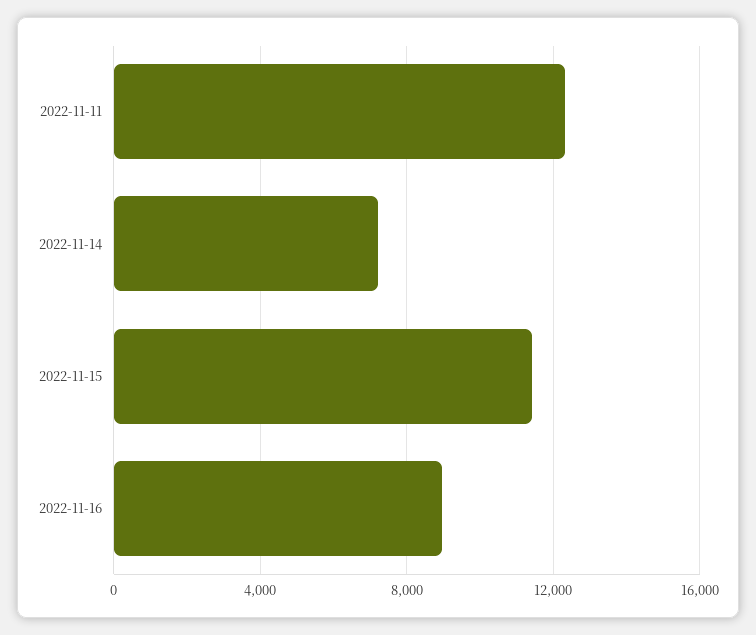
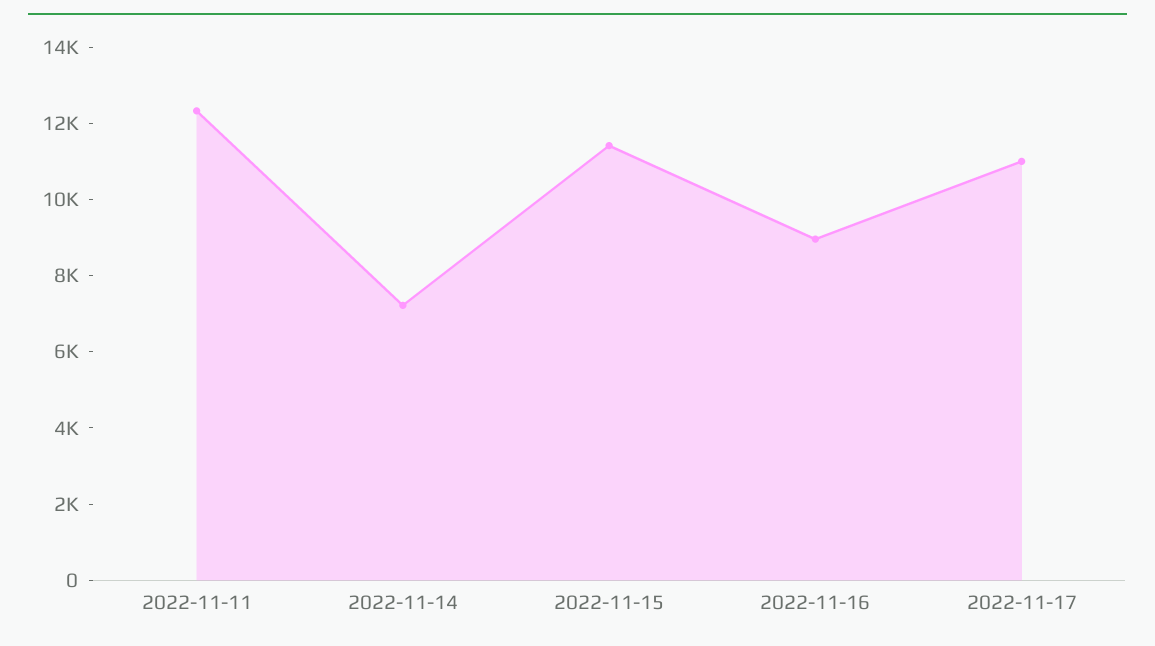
2022-11-17: none -> 11000

